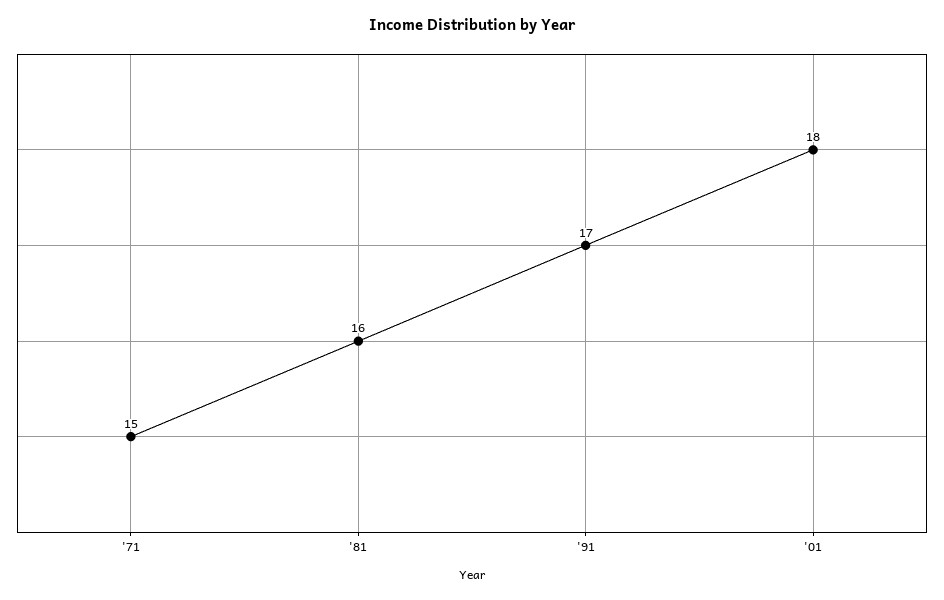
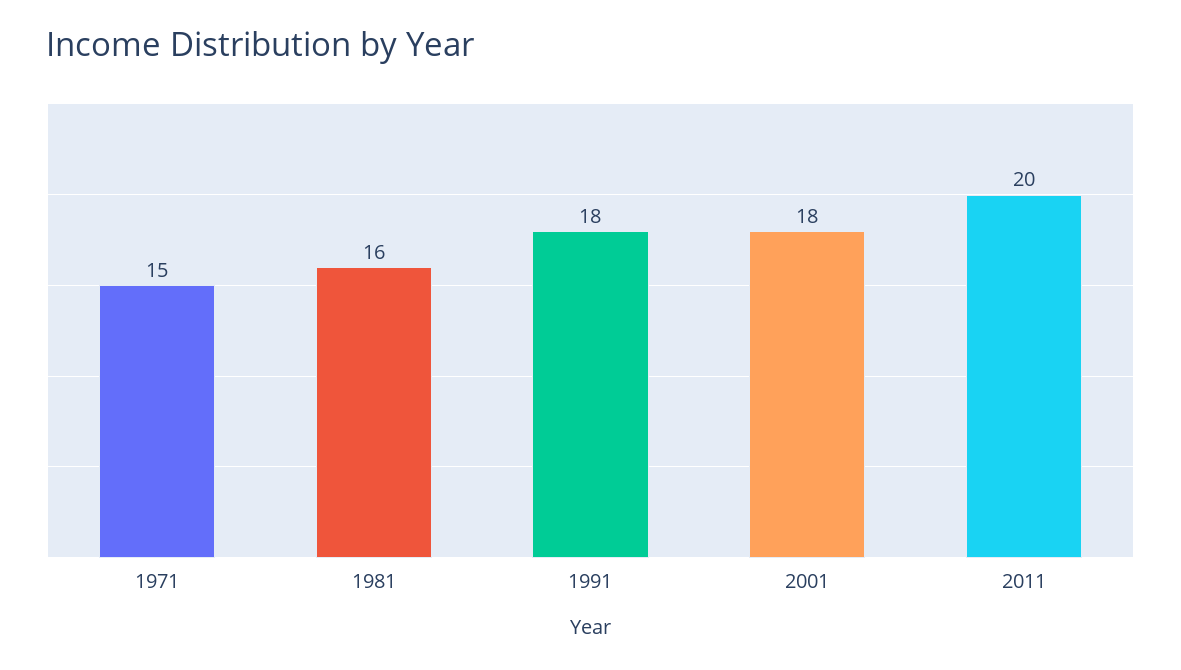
'91: 17 -> 18
2011: none -> 20

